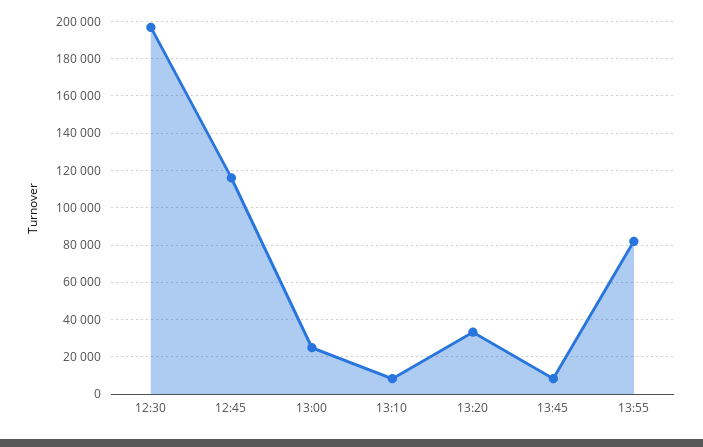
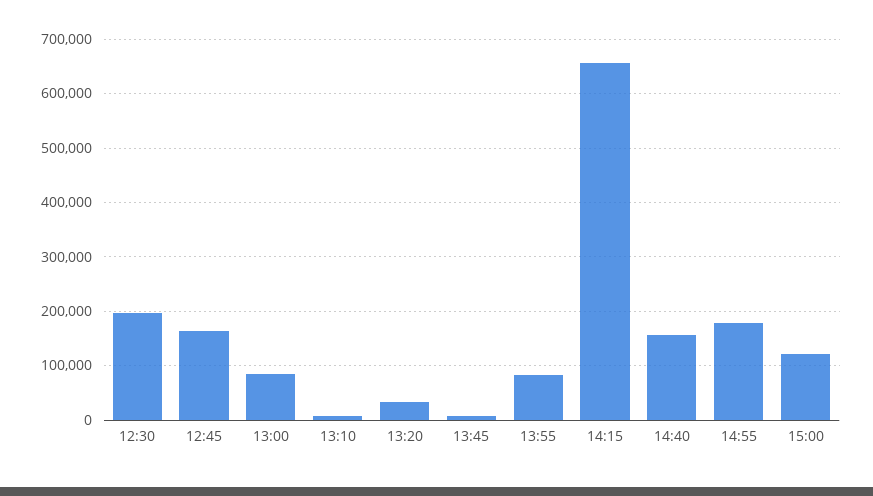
12:45: 115000 -> 160000
13:00: 25000 -> 80000
14:15: none -> 660000
14:40: none -> 160000
14:55: none -> 180000
15:00: none -> 120000

